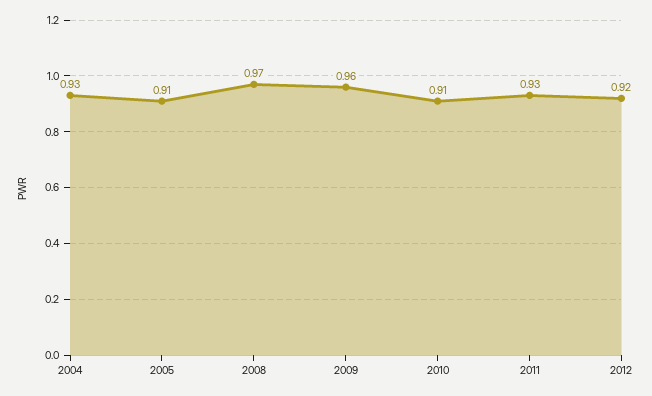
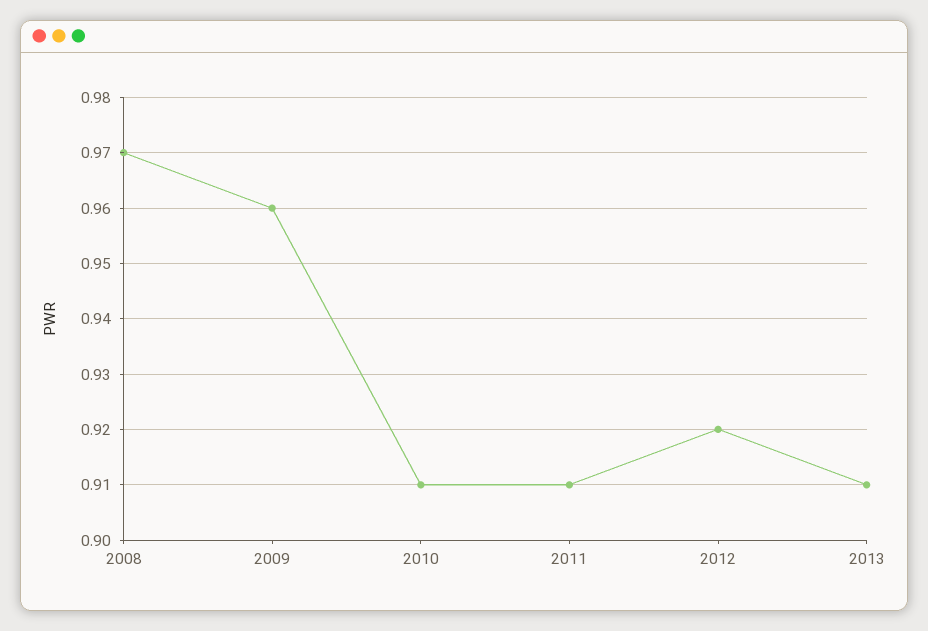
2004: 0.93 -> none
2005: 0.91 -> none
2011: 0.93 -> 0.91
2013: none -> 0.91

